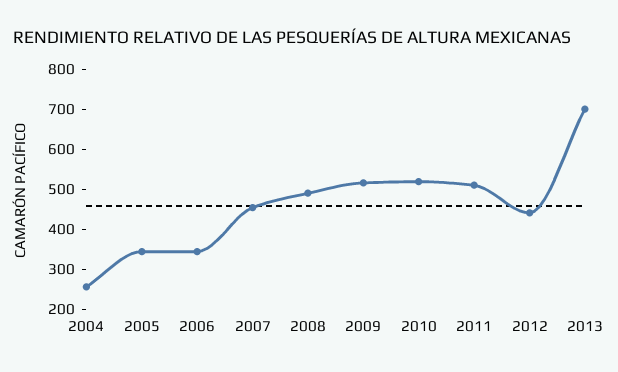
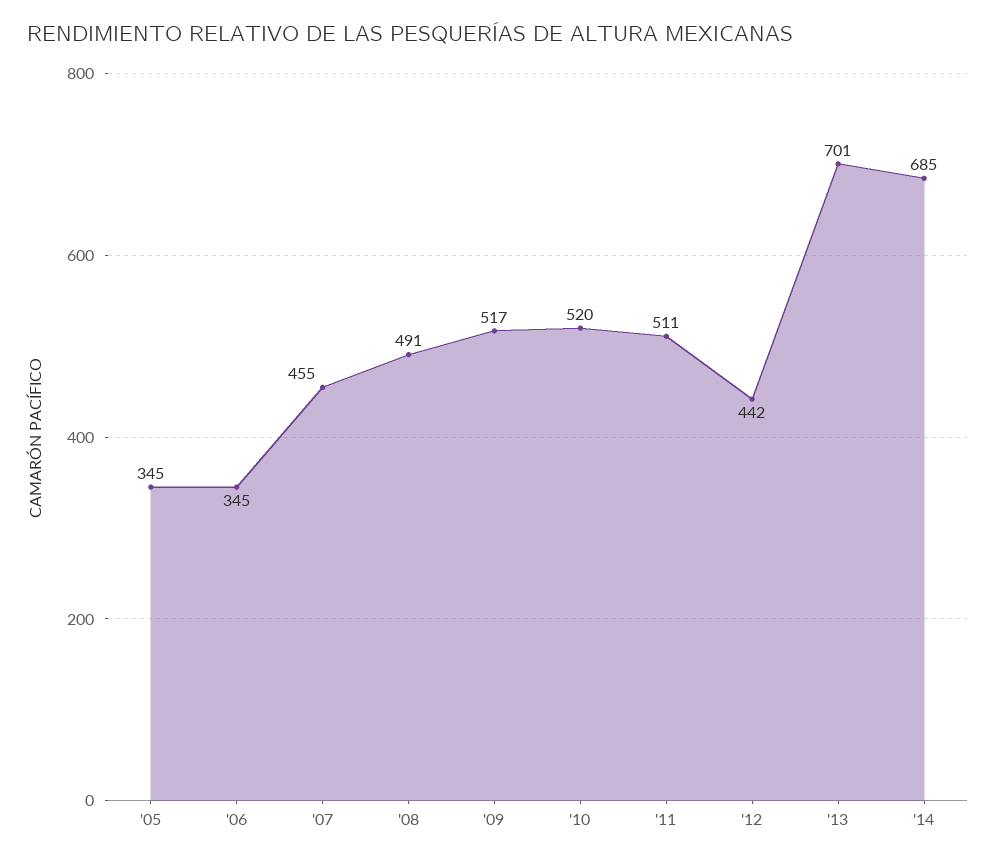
2004: 250 -> none
'14: none -> 685

